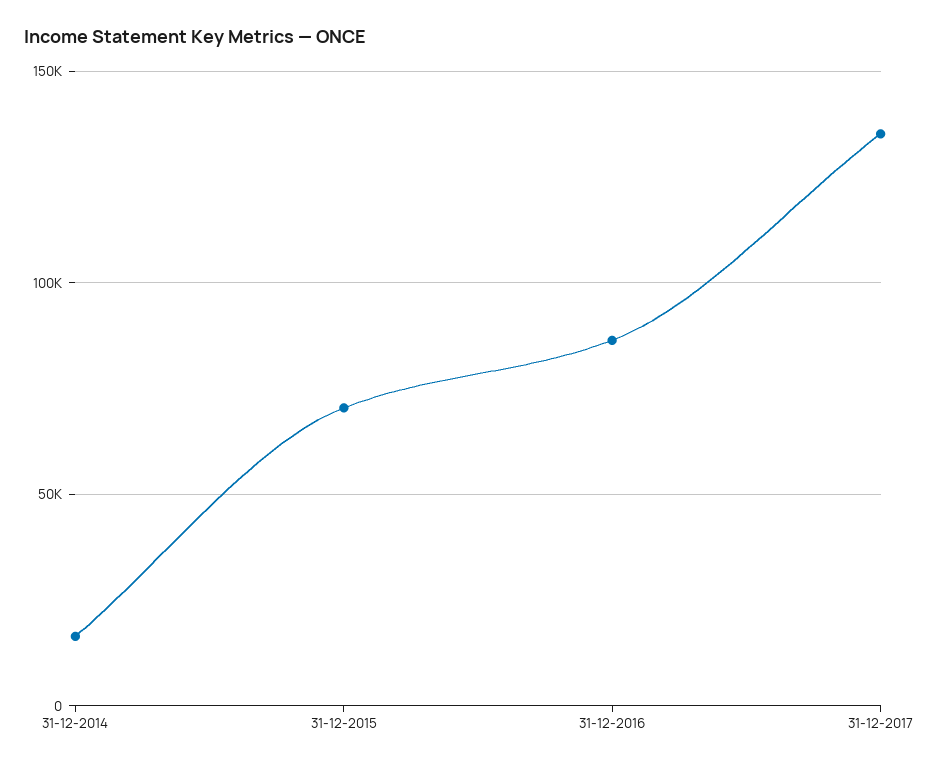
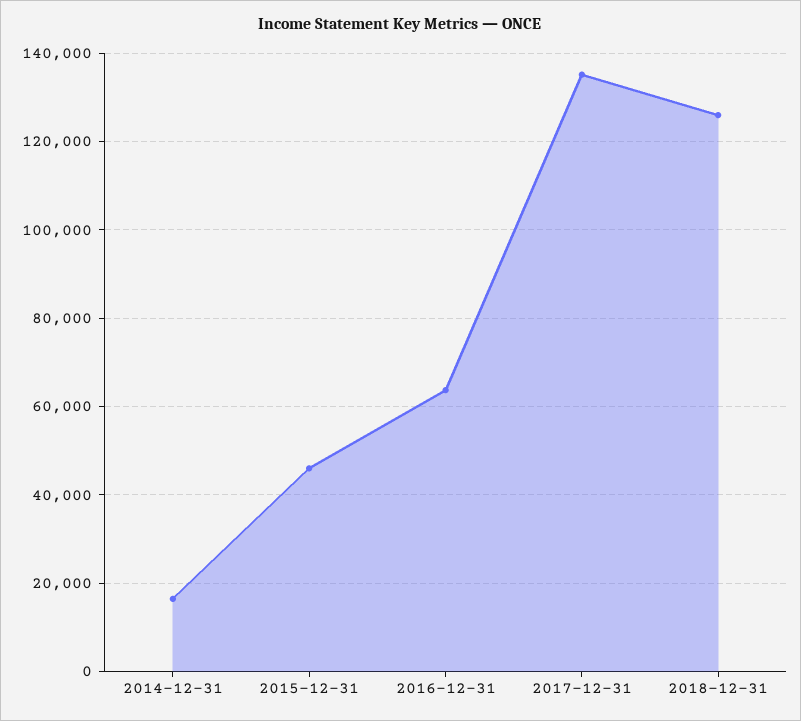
31-12-2015: 70000 -> 46000
31-12-2016: 85000 -> 64000
2018-12-31: none -> 126000

